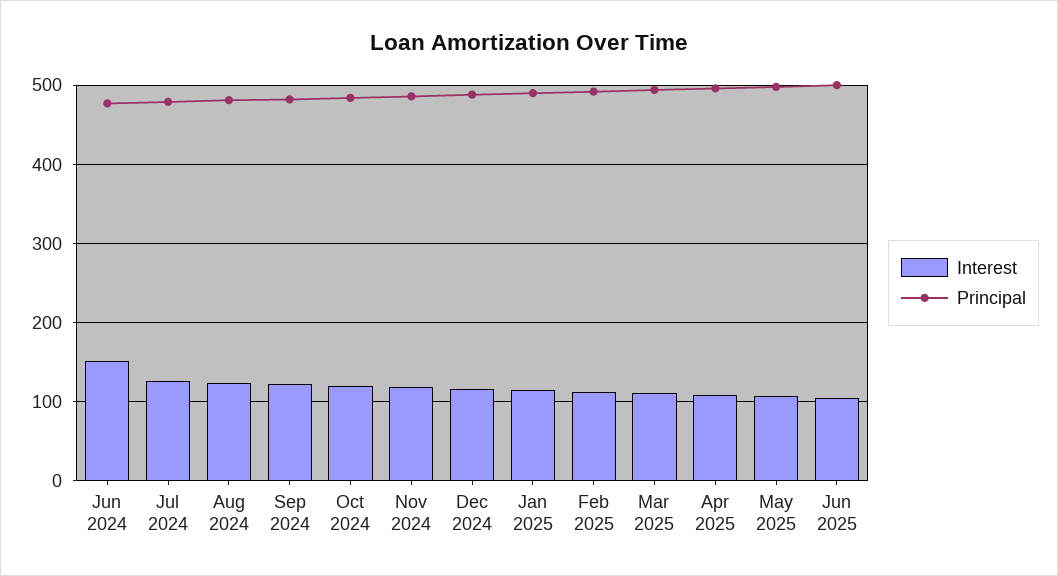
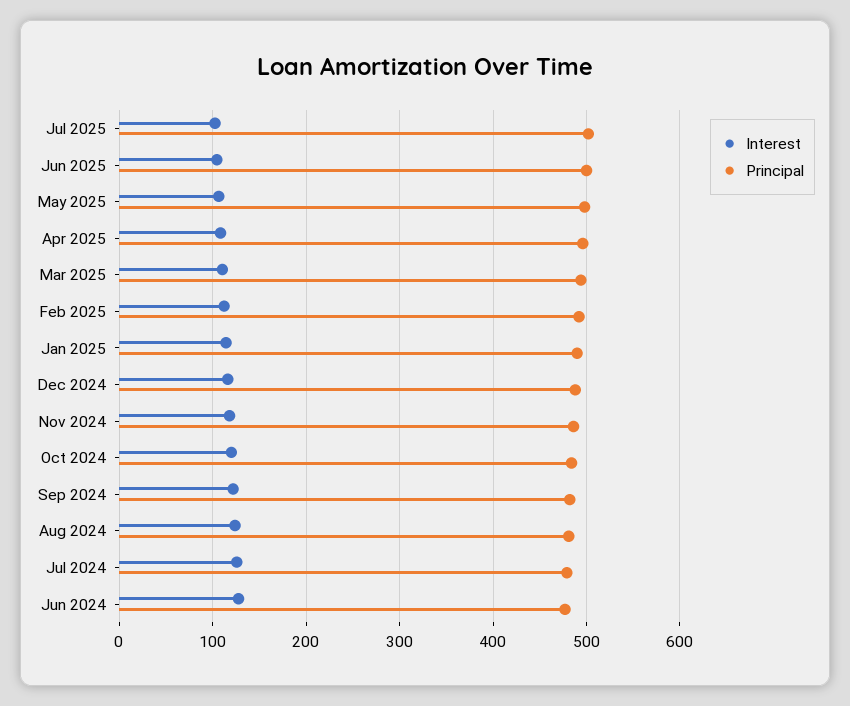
Interest, Jun 2024: 150 -> 130
Interest, Jul 2025: none -> 100
Principal, Jul 2025: none -> 500

